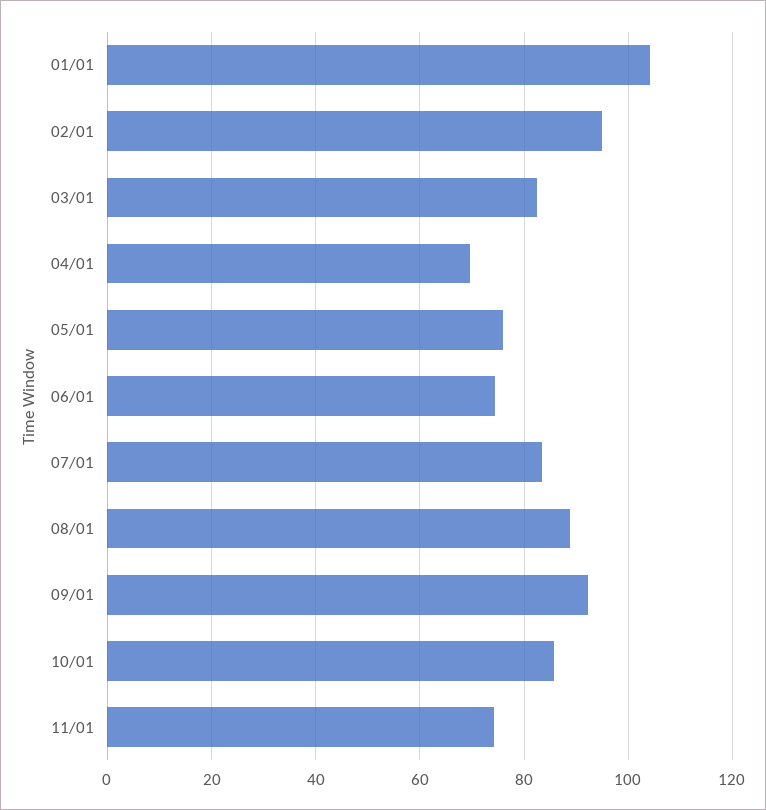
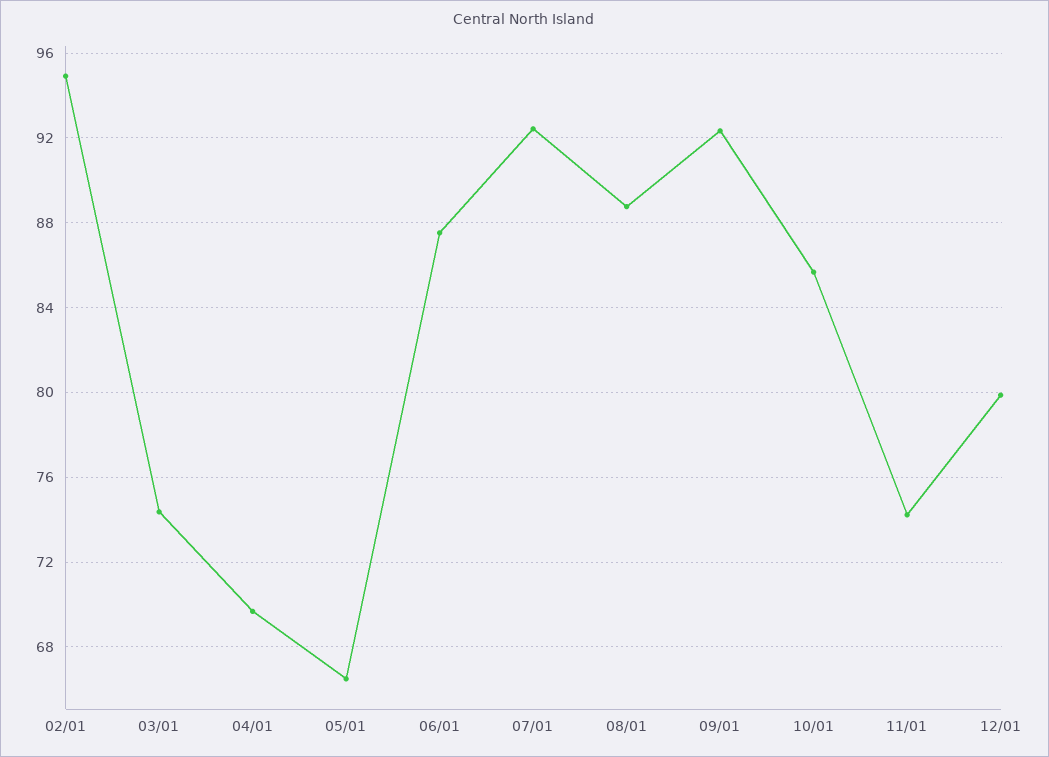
01/01: 104 -> none
03/01: 82 -> 74.5
05/01: 76 -> 66.5
06/01: 74 -> 87.5
07/01: 84 -> 92.5
12/01: none -> 80

